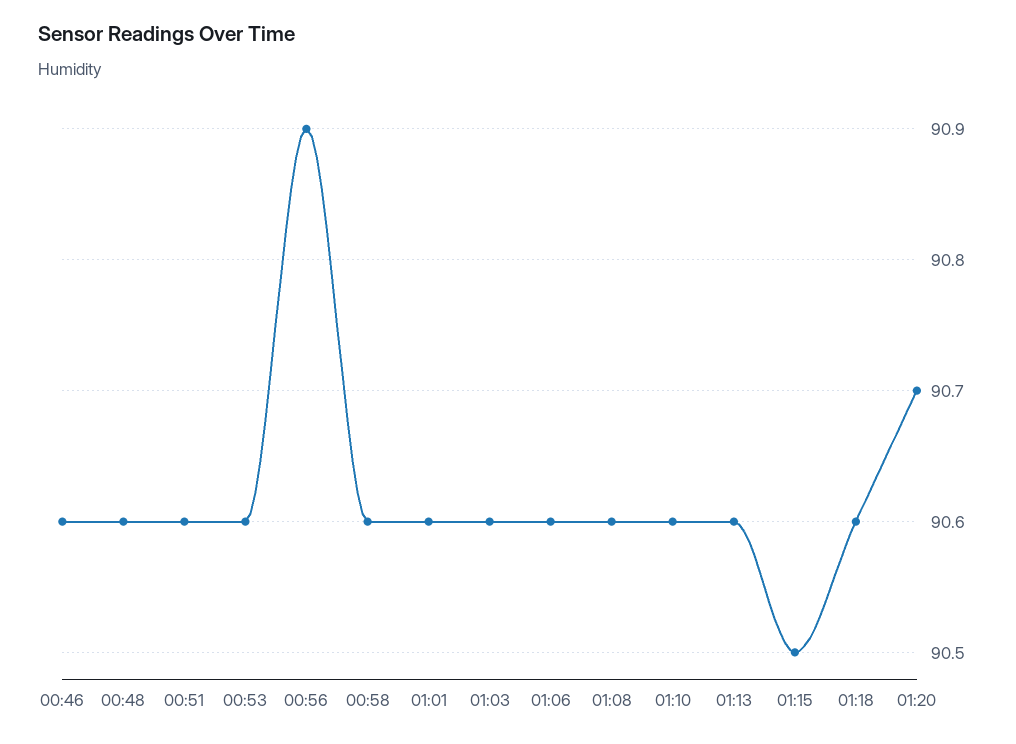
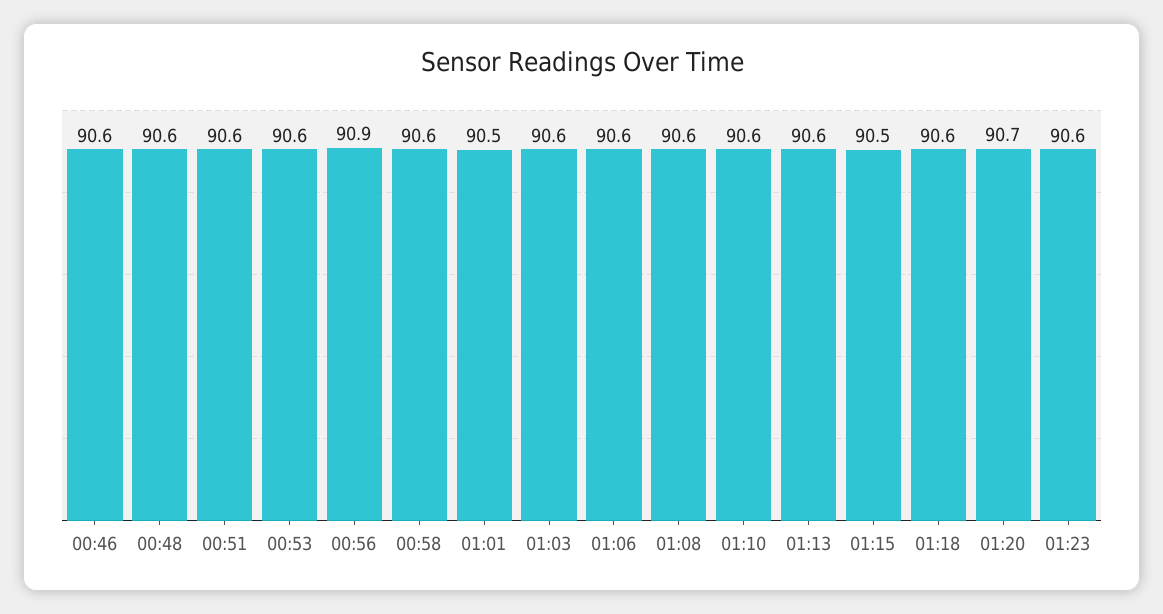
01:01: 90.6 -> 90.5
01:23: none -> 90.6

